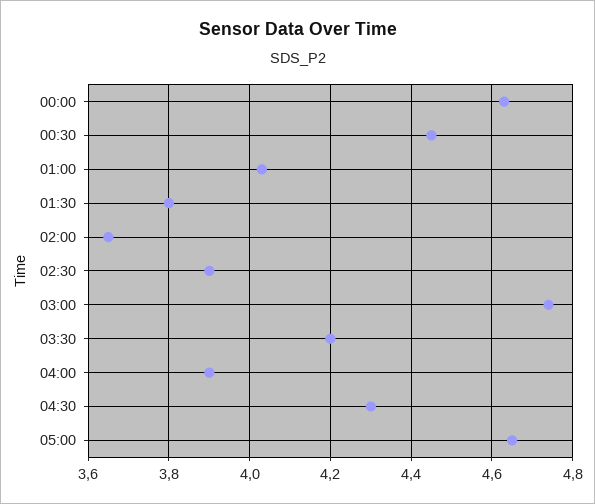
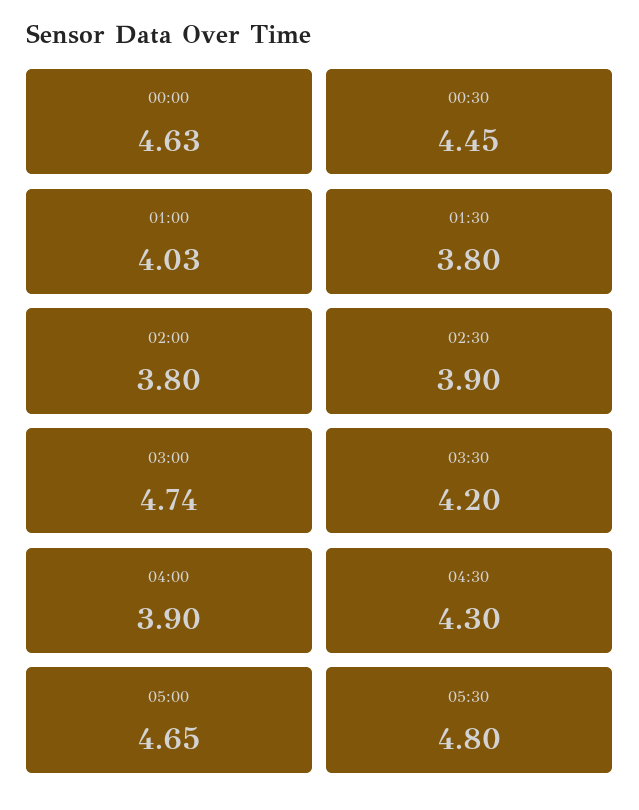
02:00: 3.65 -> 3.8
05:30: none -> 4.8

